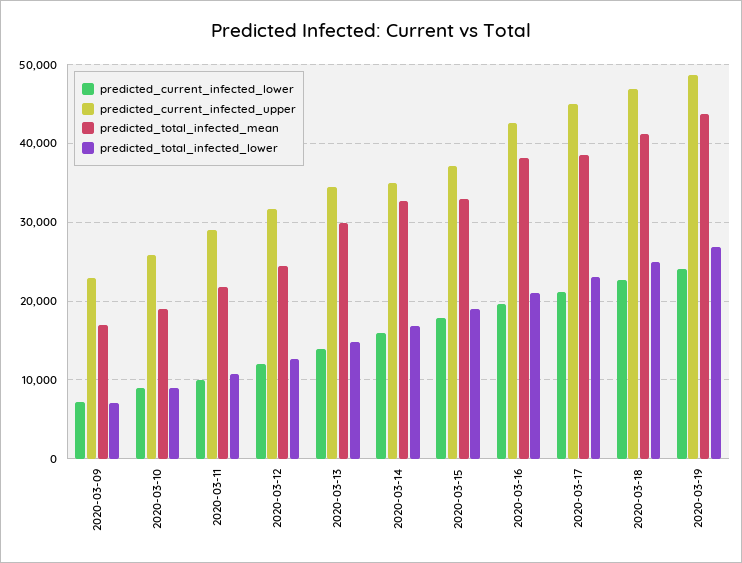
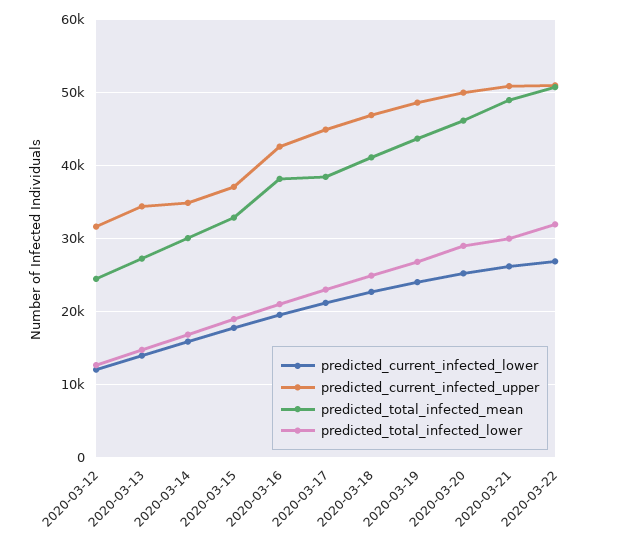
predicted_current_infected_lower, 2020-03-09: 7000 -> none
predicted_current_infected_upper, 2020-03-09: 23000 -> none
predicted_total_infected_mean, 2020-03-09: 17000 -> none
predicted_total_infected_lower, 2020-03-09: 7000 -> none
predicted_current_infected_lower, 2020-03-10: 9000 -> none
predicted_current_infected_upper, 2020-03-10: 26000 -> none
predicted_total_infected_mean, 2020-03-10: 19000 -> none
predicted_total_infected_lower, 2020-03-10: 9000 -> none
predicted_current_infected_lower, 2020-03-11: 10000 -> none
predicted_current_infected_upper, 2020-03-11: 29000 -> none
predicted_total_infected_mean, 2020-03-11: 22000 -> none
predicted_total_infected_lower, 2020-03-11: 11000 -> none
predicted_total_infected_mean, 2020-03-13: 30000 -> 27000
predicted_total_infected_mean, 2020-03-14: 33000 -> 30000
predicted_current_infected_lower, 2020-03-20: none -> 25000
predicted_current_infected_upper, 2020-03-20: none -> 50000
predicted_total_infected_mean, 2020-03-20: none -> 46000
predicted_total_infected_lower, 2020-03-20: none -> 29000
predicted_current_infected_lower, 2020-03-21: none -> 26000
predicted_current_infected_upper, 2020-03-21: none -> 51000
predicted_total_infected_mean, 2020-03-21: none -> 49000
predicted_total_infected_lower, 2020-03-21: none -> 30000
predicted_current_infected_lower, 2020-03-22: none -> 27000
predicted_current_infected_upper, 2020-03-22: none -> 51000
predicted_total_infected_mean, 2020-03-22: none -> 51000
predicted_total_infected_lower, 2020-03-22: none -> 32000

